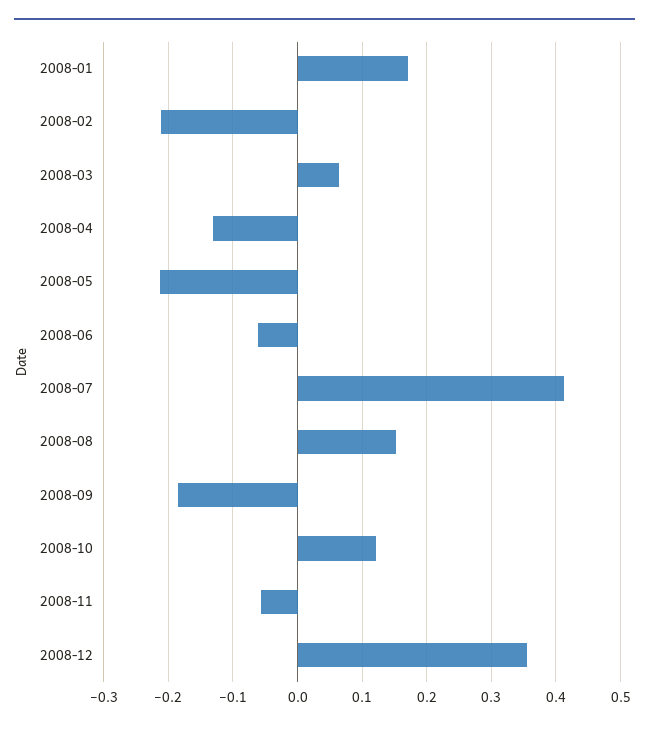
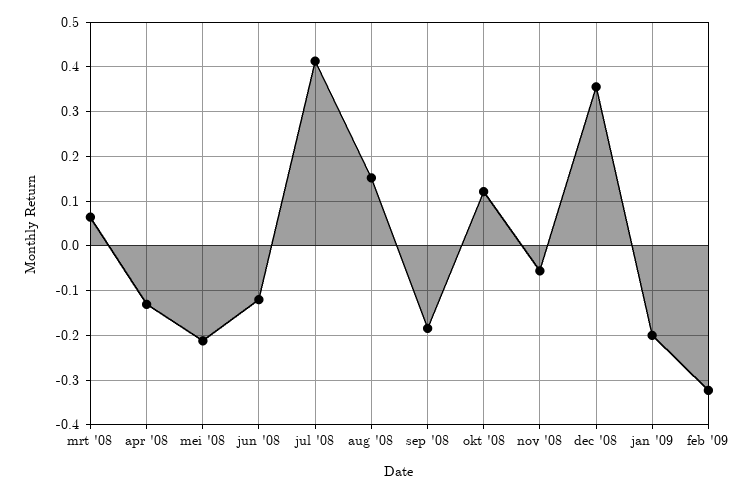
2008-01: 0.17 -> none
2008-02: -0.21 -> none
2008-06: -0.06 -> -0.12
jan '09: none -> -0.2
feb '09: none -> -0.32

